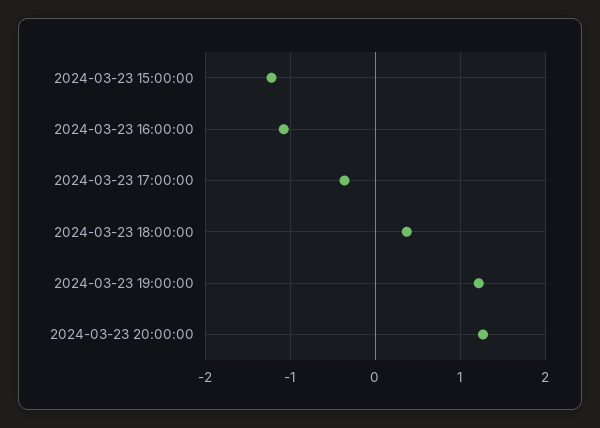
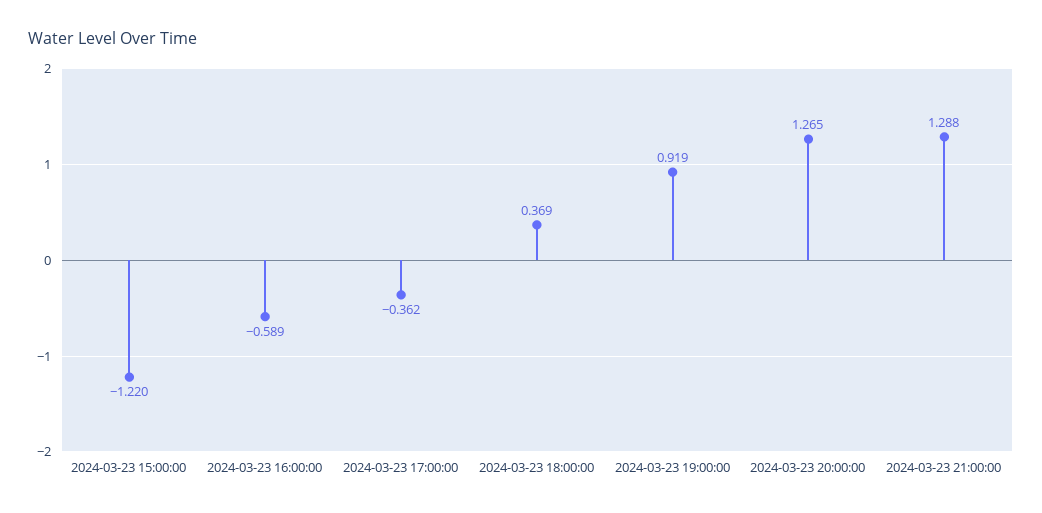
2024-03-23 16:00:00: -1.1 -> -0.589
2024-03-23 19:00:00: 1.2 -> 0.919
2024-03-23 21:00:00: none -> 1.288

